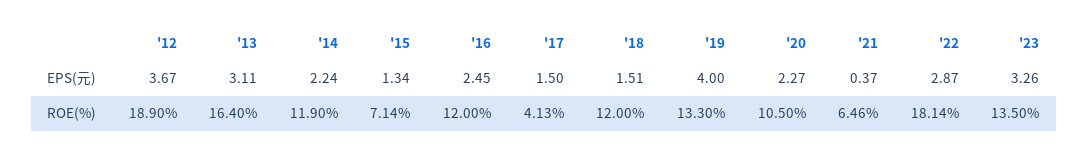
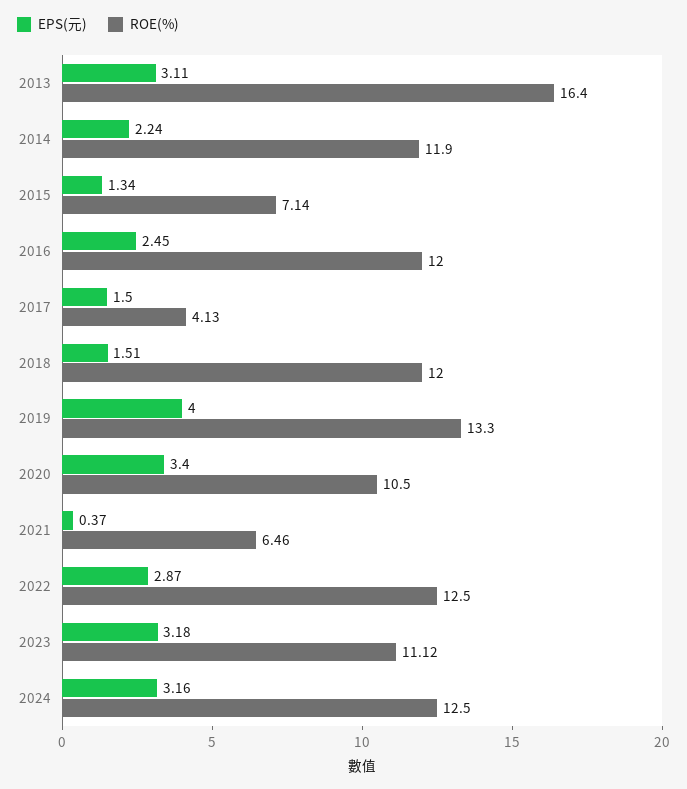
EPS(元), '12: 3.67 -> none
EPS(元), '20: 2.27 -> 3.4
EPS(元), '23: 3.26 -> 3.18
ROE(%), '12: 18.9 -> none
ROE(%), '22: 18.14 -> 12.5
ROE(%), '23: 13.5 -> 11.12
EPS(元), 2024: none -> 3.16
ROE(%), 2024: none -> 12.5

